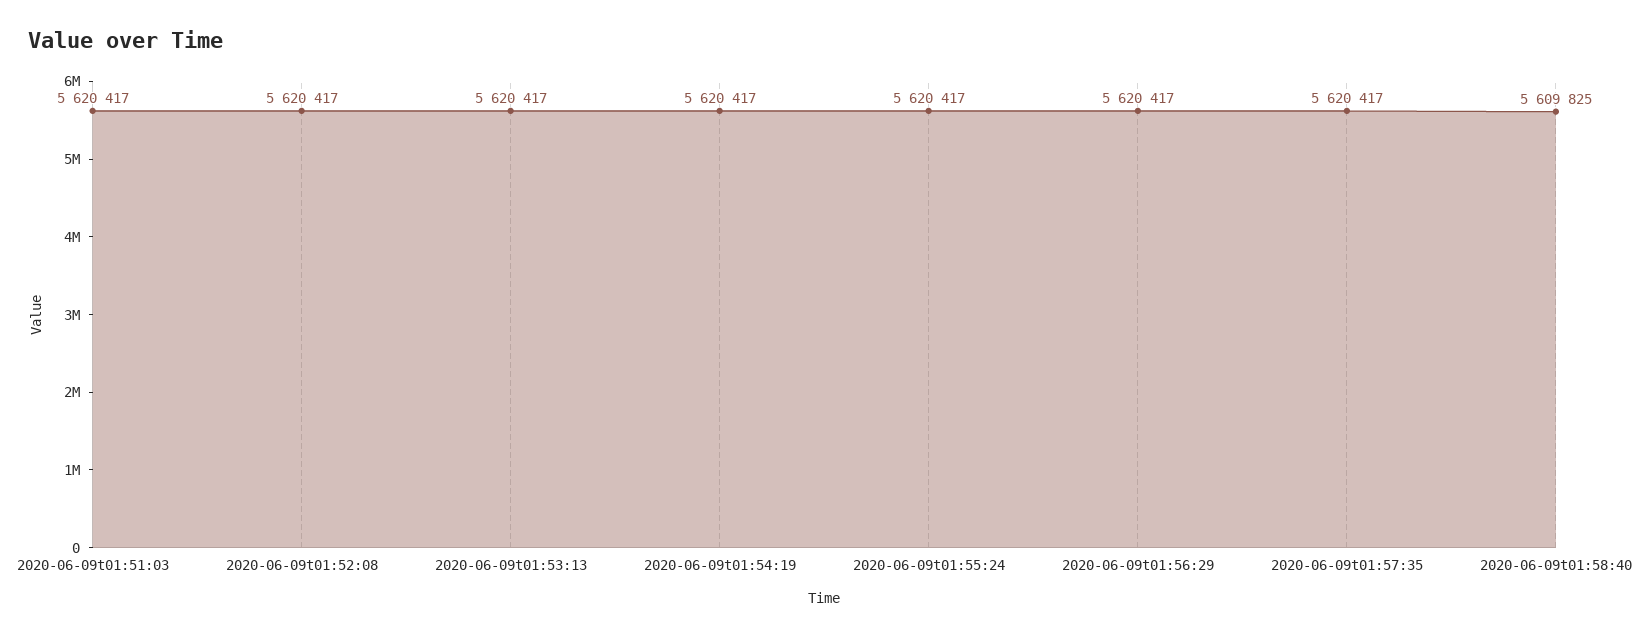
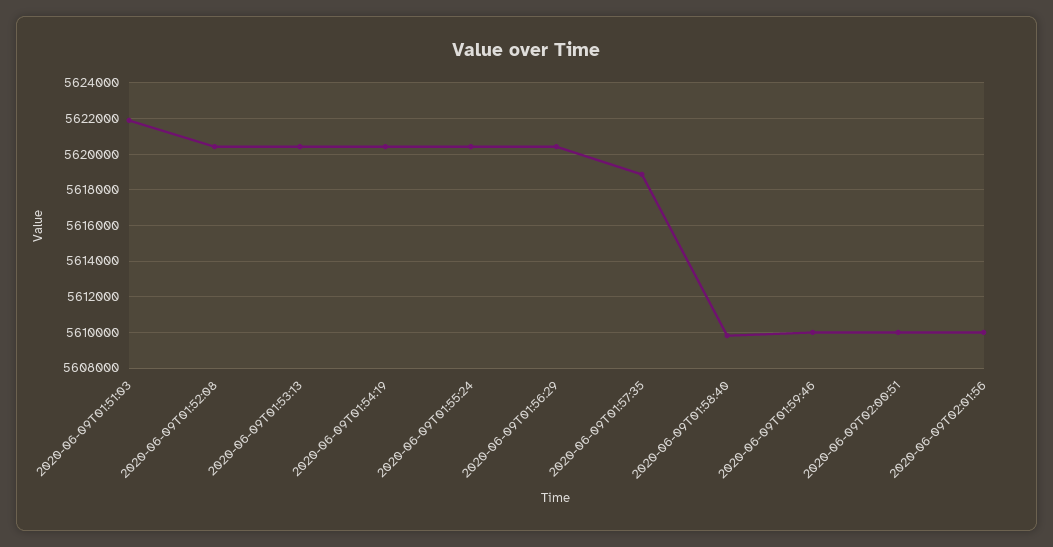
2020-06-09t01:51:03: 5620417 -> 5622000
2020-06-09t01:57:35: 5620417 -> 5619000
2020-06-09T01:59:46: none -> 5610000
2020-06-09T02:00:51: none -> 5610000
2020-06-09T02:01:56: none -> 5610000

